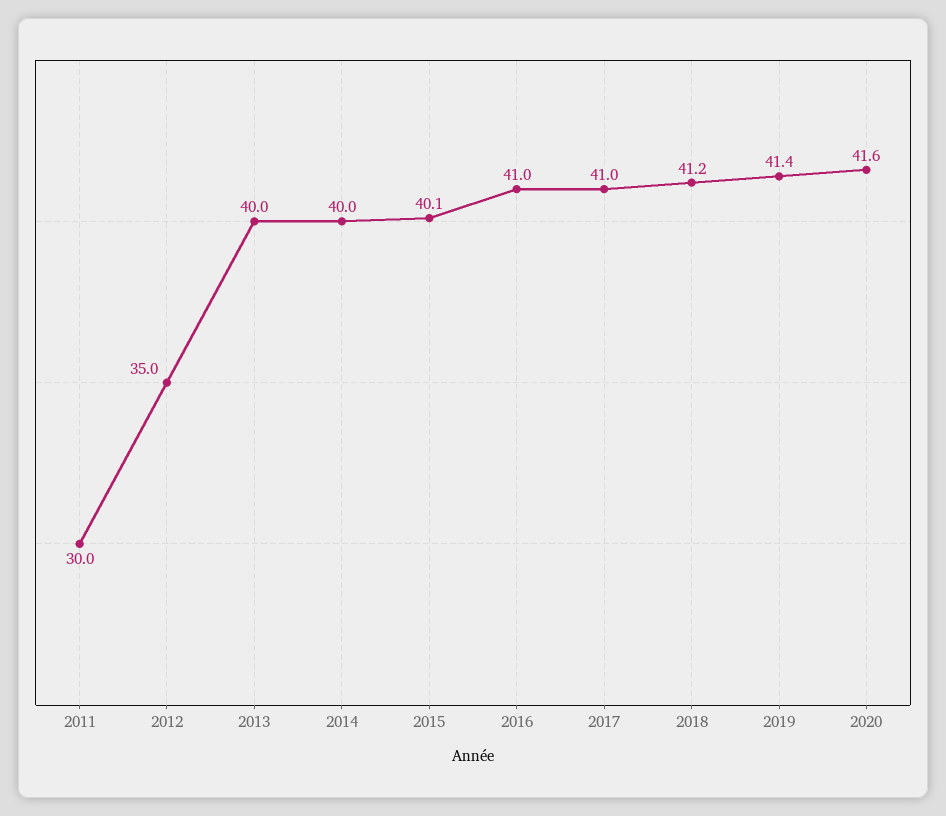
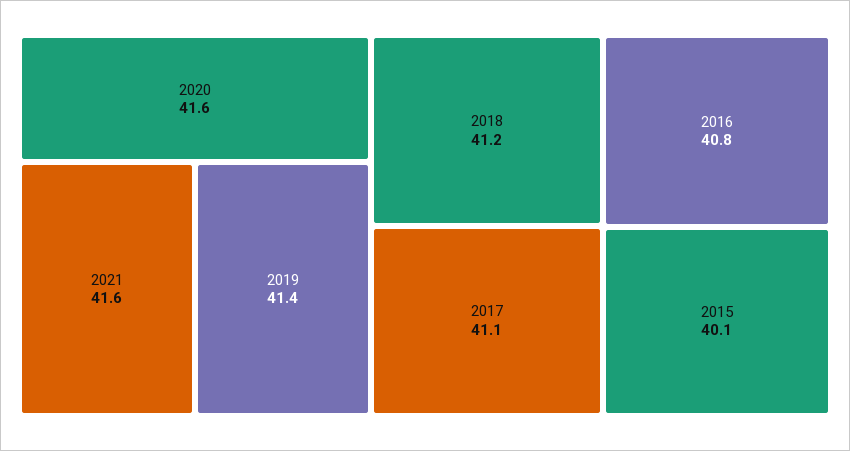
2011: 30 -> none
2012: 35 -> none
2013: 40 -> none
2014: 40 -> none
2016: 41 -> 40.8
2017: 41 -> 41.1
2021: none -> 41.6

